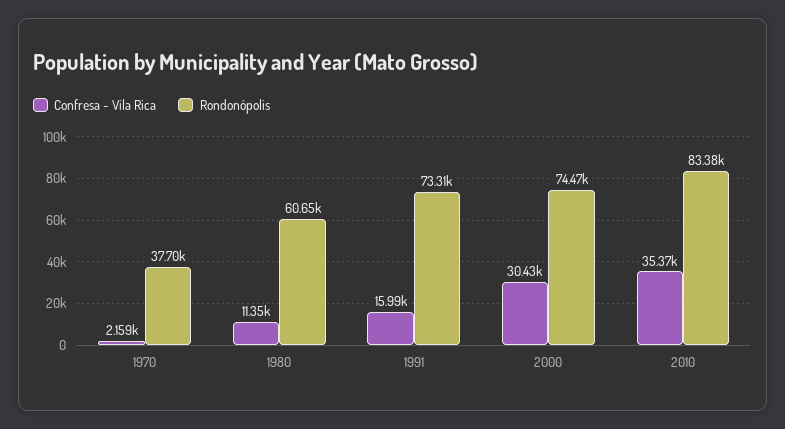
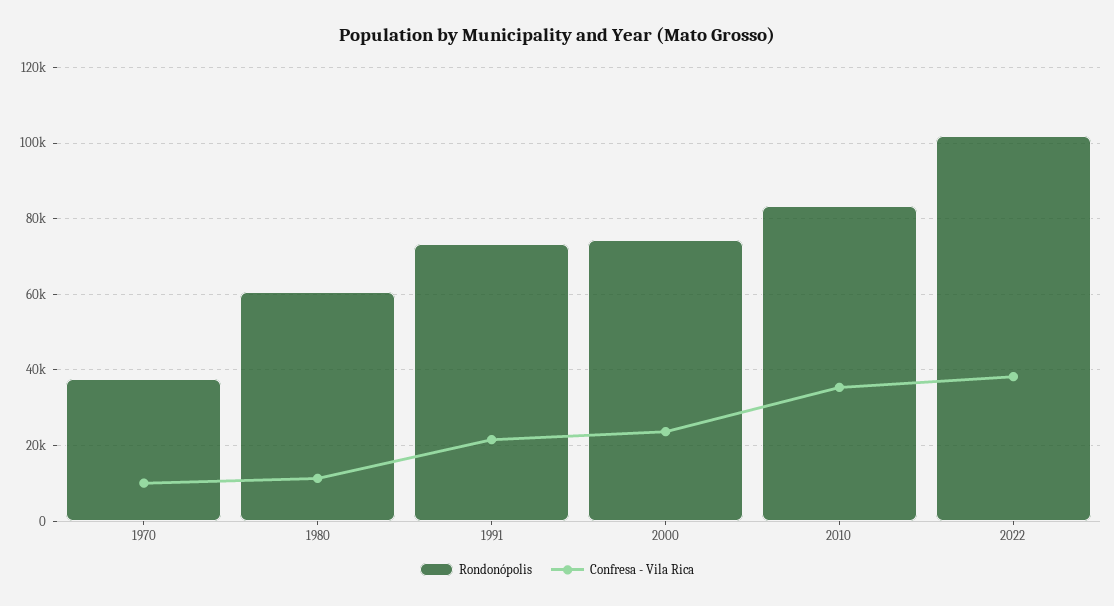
Confresa - Vila Rica, 1970: 2159 -> 10000
Confresa - Vila Rica, 1991: 15990 -> 22000
Confresa - Vila Rica, 2000: 30430 -> 24000
Rondonópolis, 2022: none -> 102000
Confresa - Vila Rica, 2022: none -> 38000

